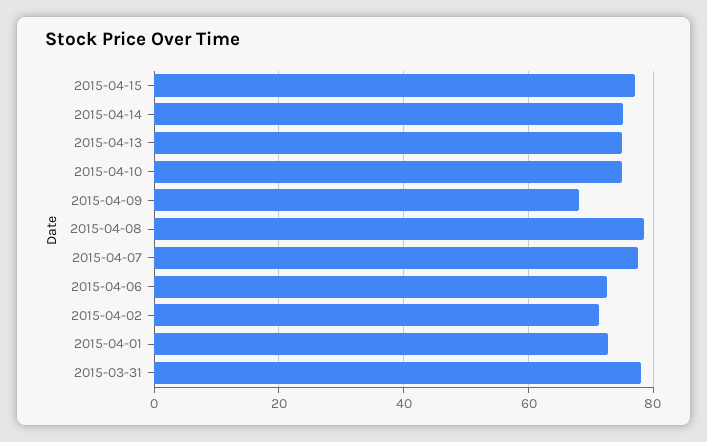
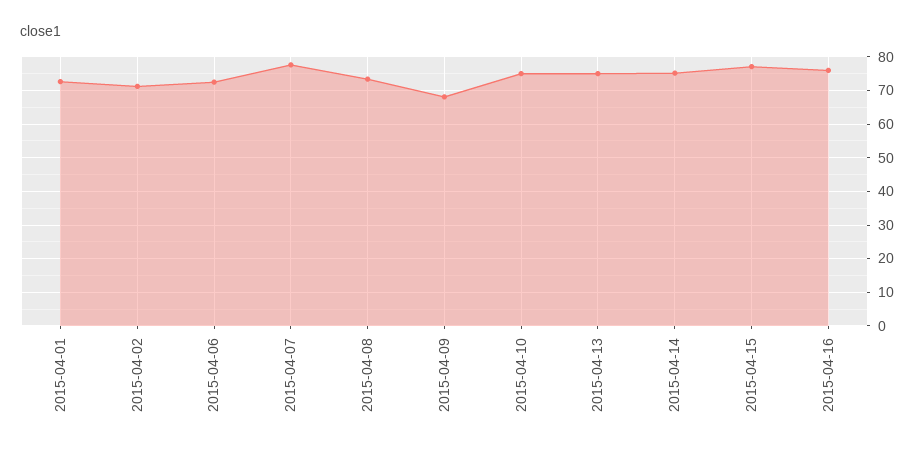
2015-04-08: 78 -> 74
2015-03-31: 78 -> none
2015-04-16: none -> 76

